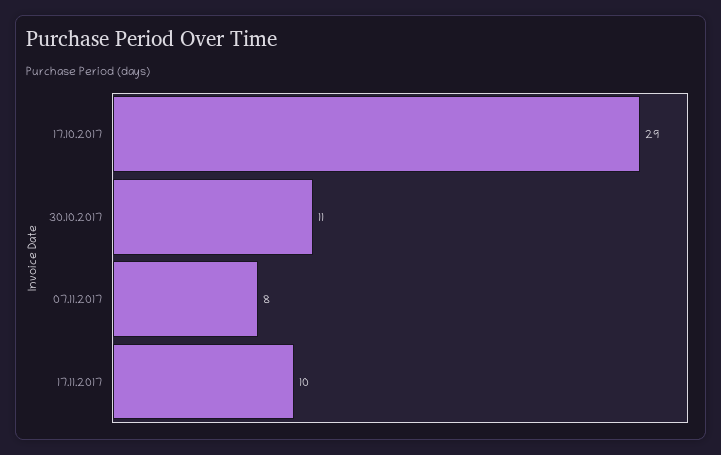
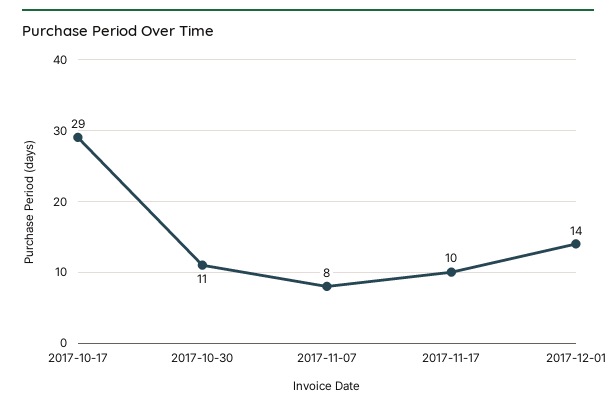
2017-12-01: none -> 14

